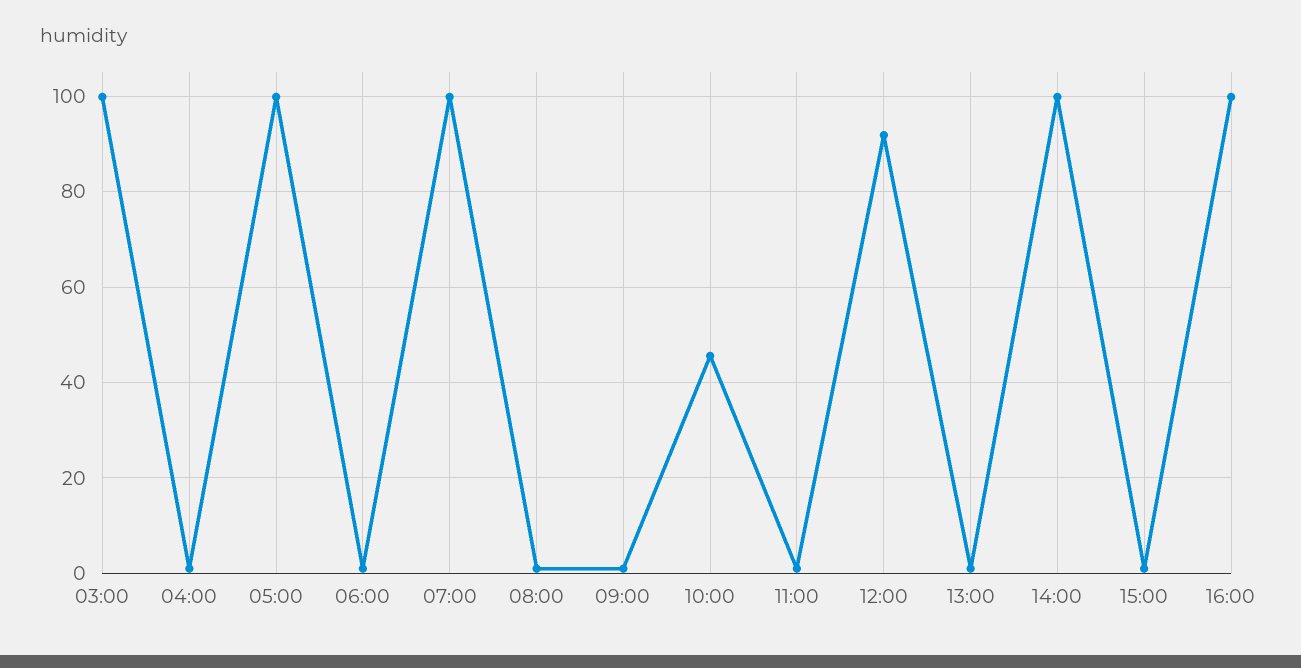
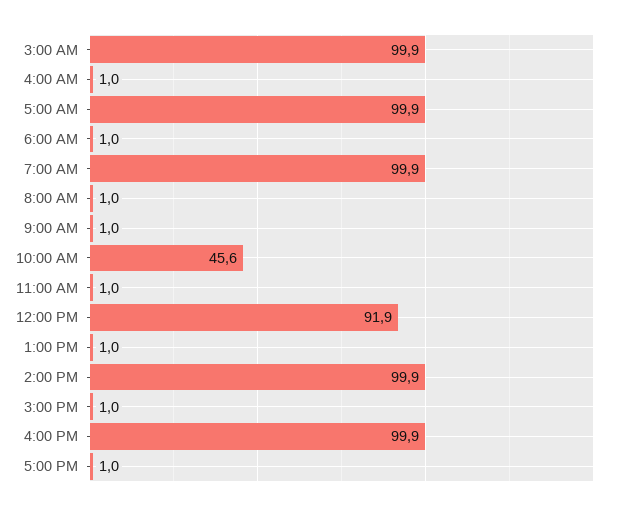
5:00 PM: none -> 1

